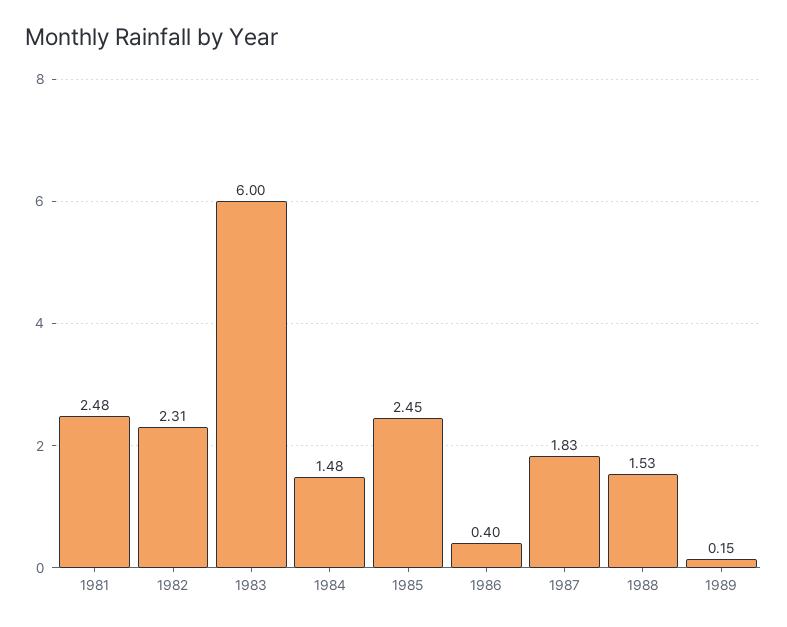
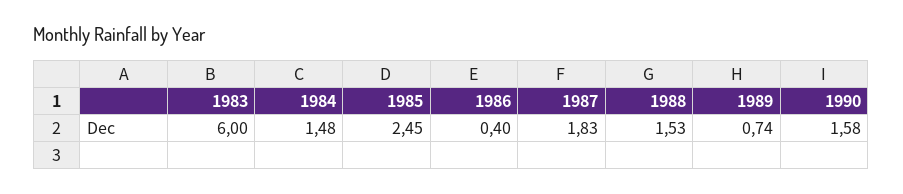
1981: 2.48 -> none
1982: 2.31 -> none
1989: 0.15 -> 0.74
1990: none -> 1.58

